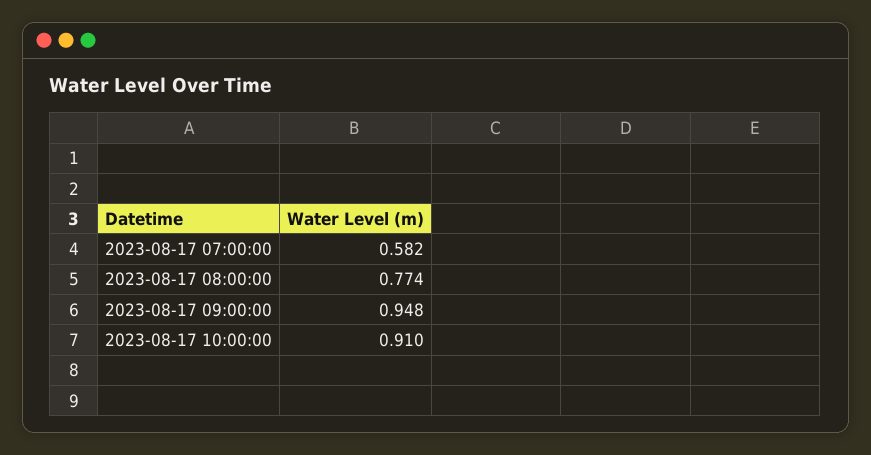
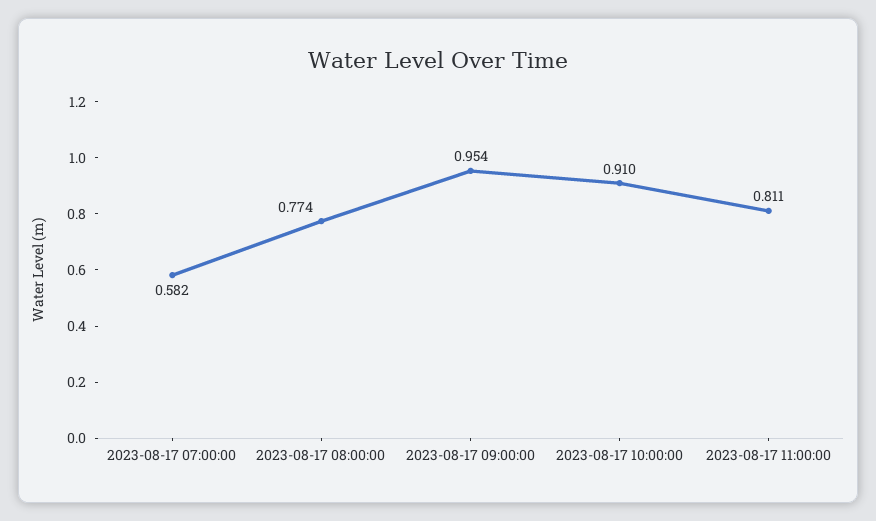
2023-08-17 09:00:00: 0.948 -> 0.954
2023-08-17 11:00:00: none -> 0.811

